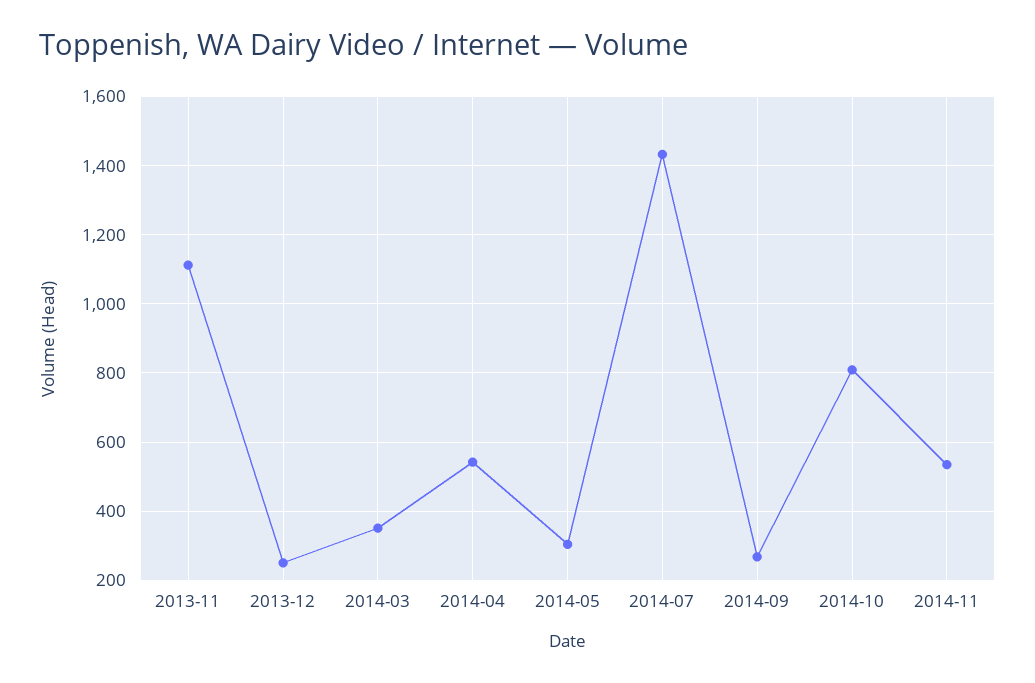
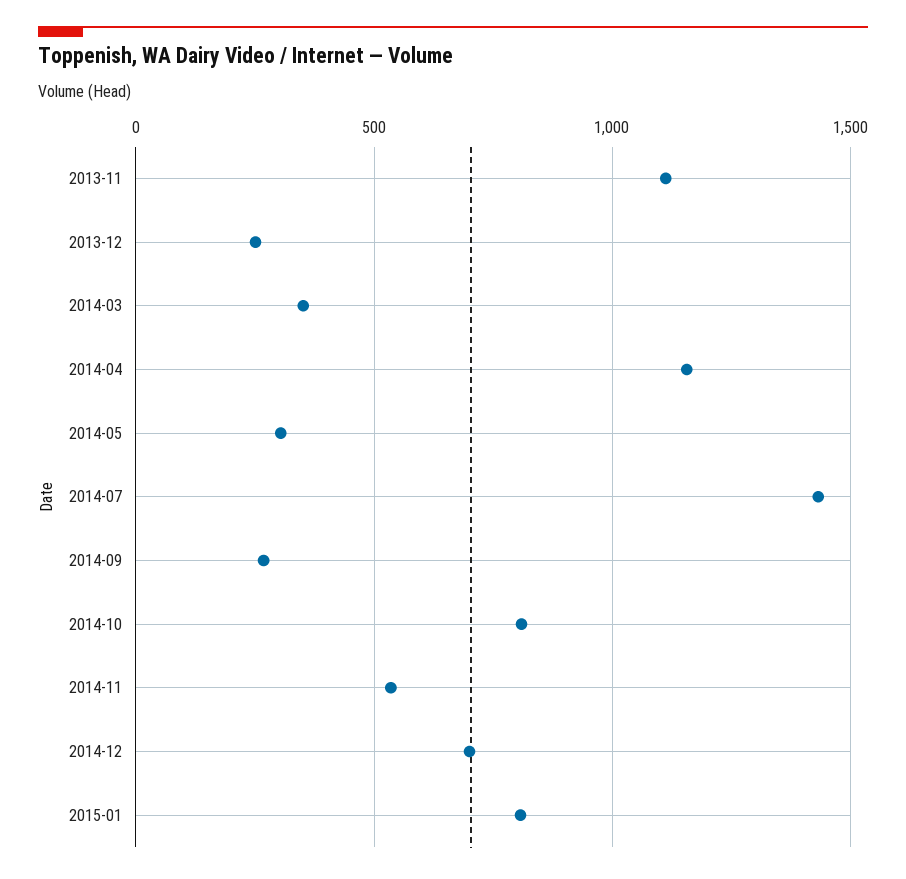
2014-04: 540 -> 1150
2014-12: none -> 700
2015-01: none -> 800

